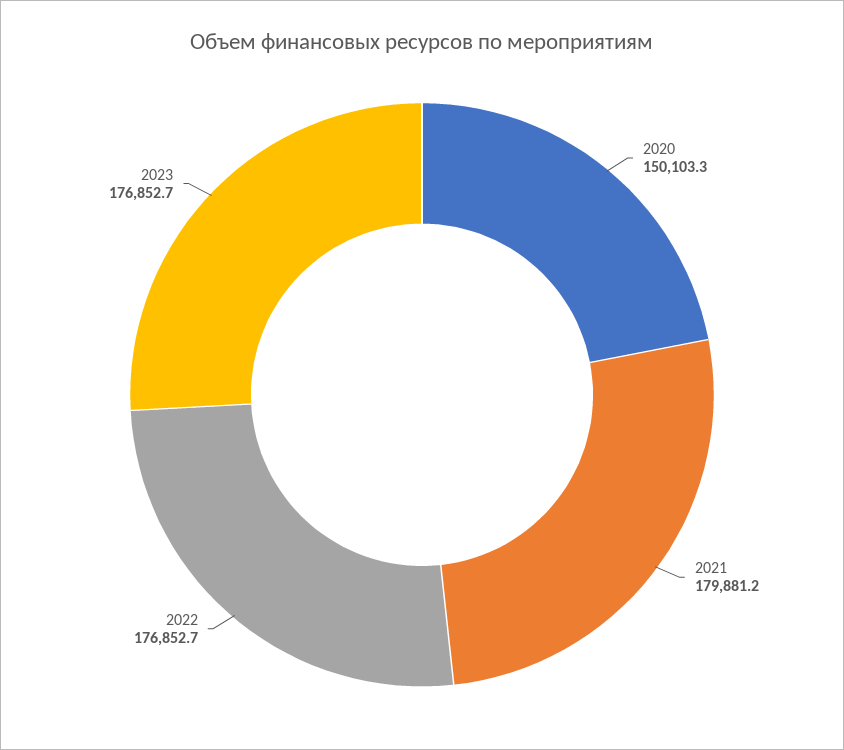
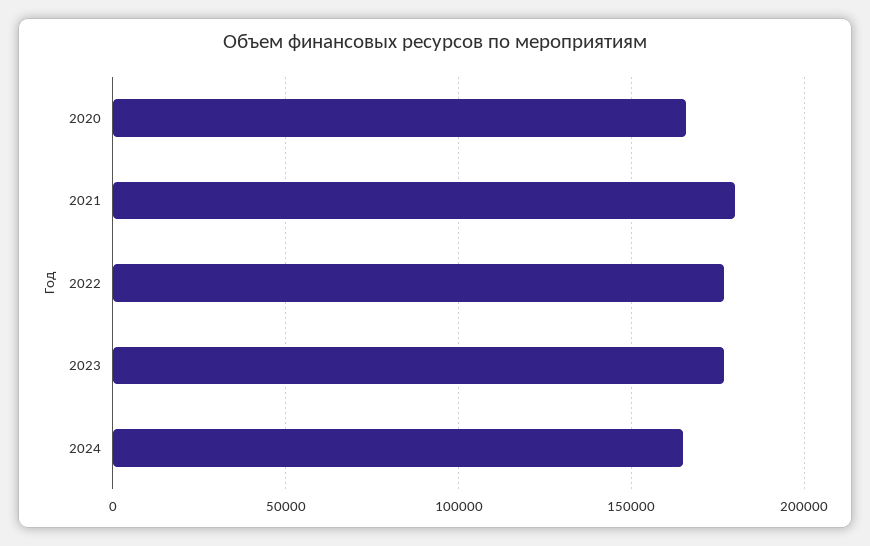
2020: 150103.3 -> 165000
2024: none -> 165000

